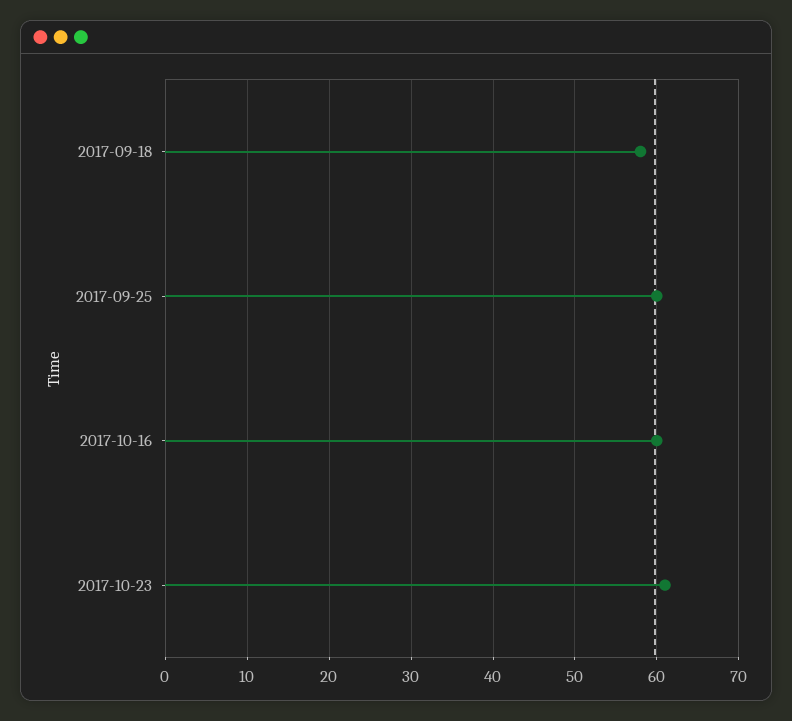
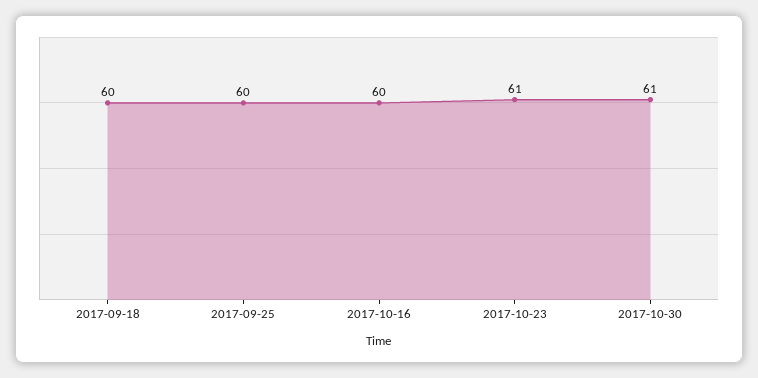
2017-09-18: 58 -> 60
2017-10-30: none -> 61

